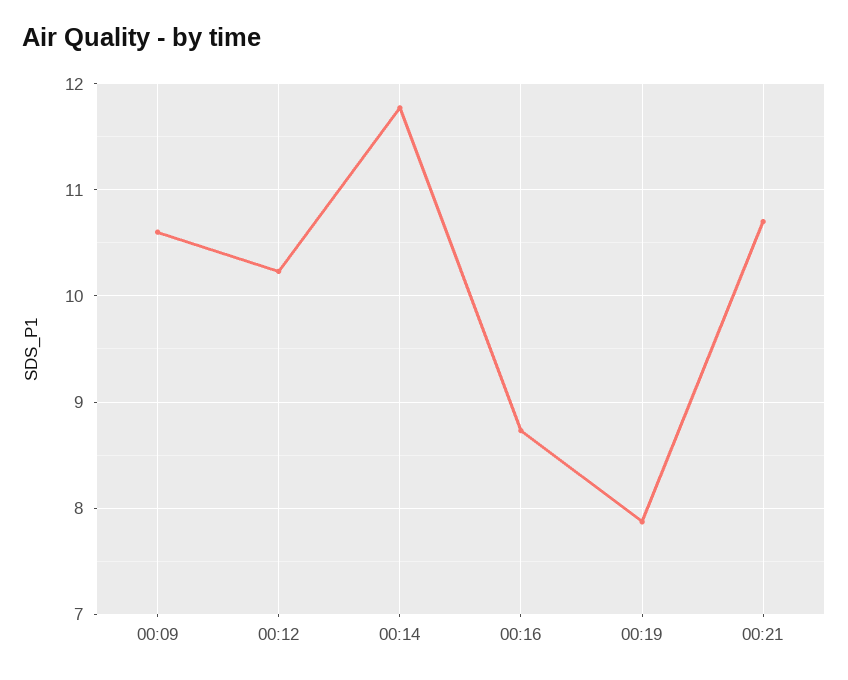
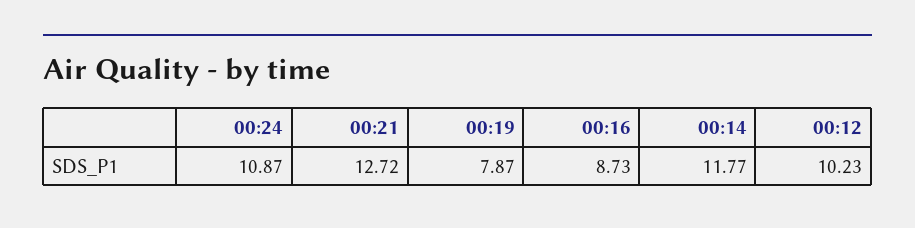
00:09: 10.6 -> none
00:21: 10.7 -> 12.72
00:24: none -> 10.87

